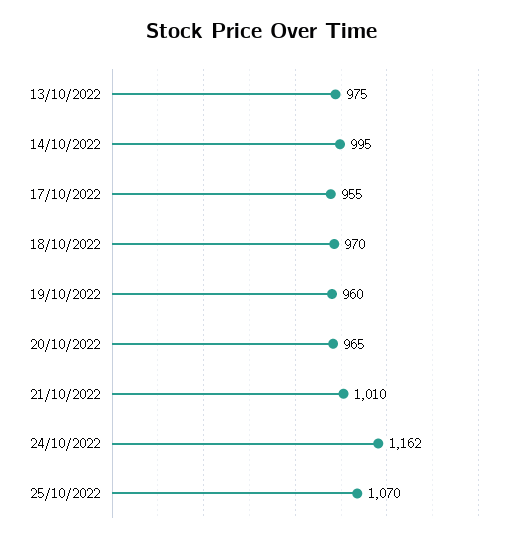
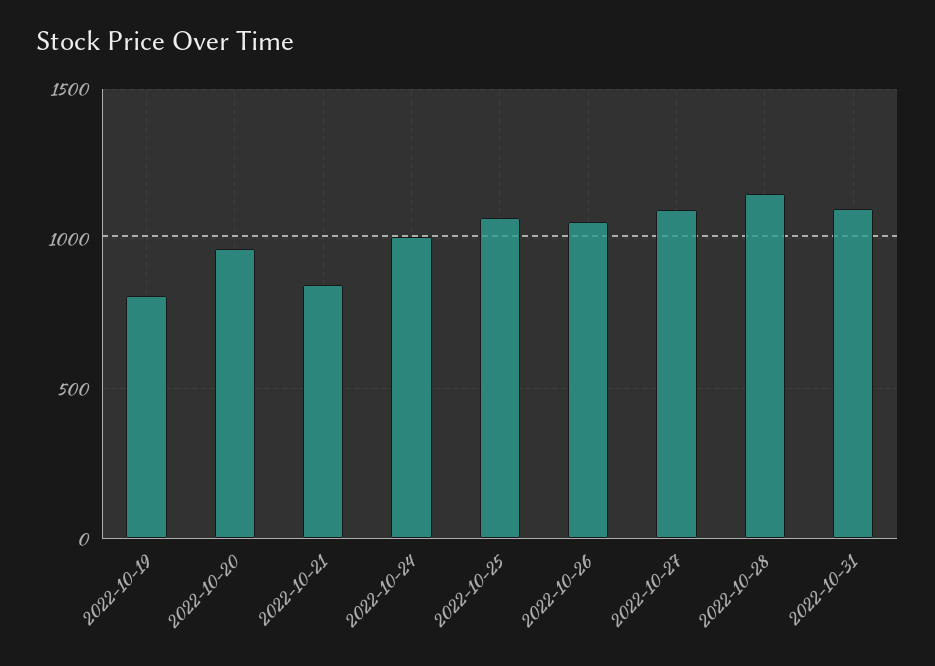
13/10/2022: 975 -> none
14/10/2022: 995 -> none
17/10/2022: 955 -> none
18/10/2022: 970 -> none
19/10/2022: 960 -> 800
21/10/2022: 1010 -> 850
24/10/2022: 1162 -> 1000
2022-10-26: none -> 1050
2022-10-27: none -> 1100
2022-10-28: none -> 1150
2022-10-31: none -> 1100

